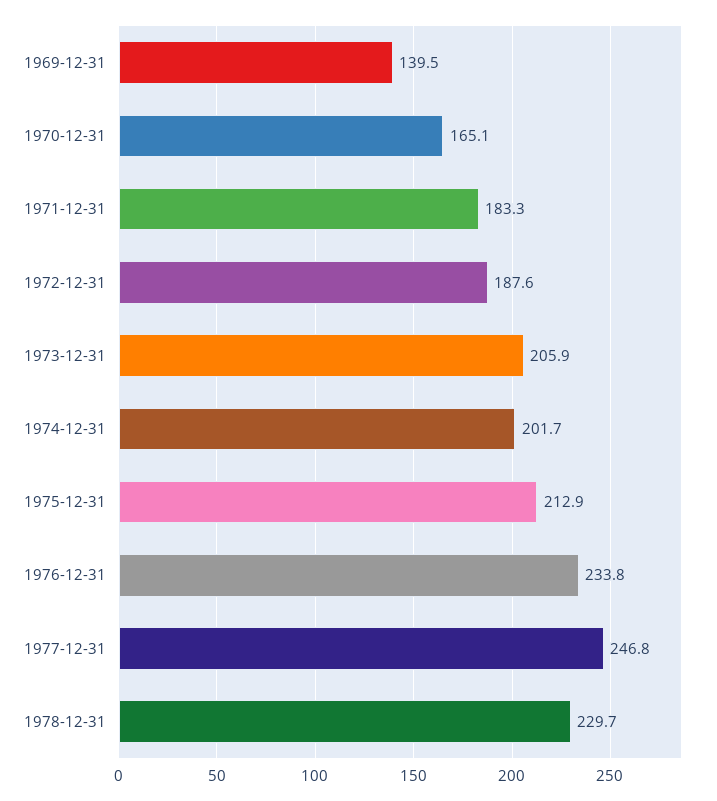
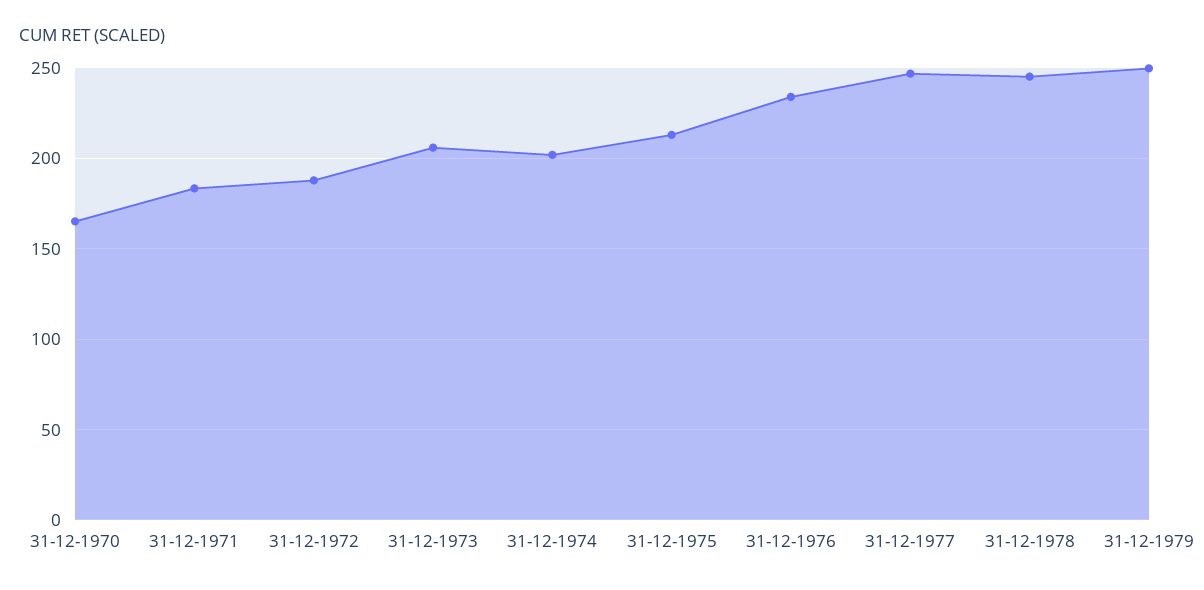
1969-12-31: 139.5 -> none
1978-12-31: 229.7 -> 245
31-12-1979: none -> 250

